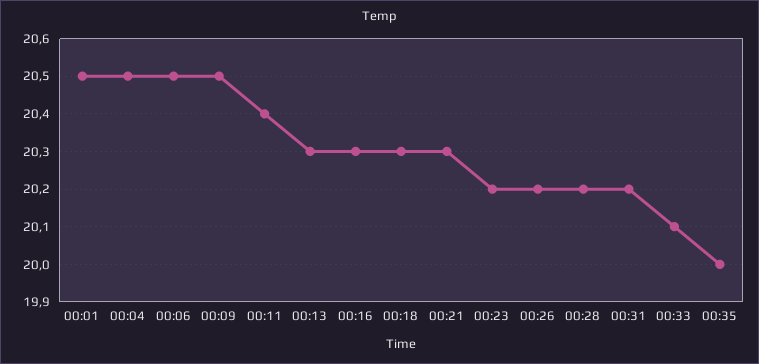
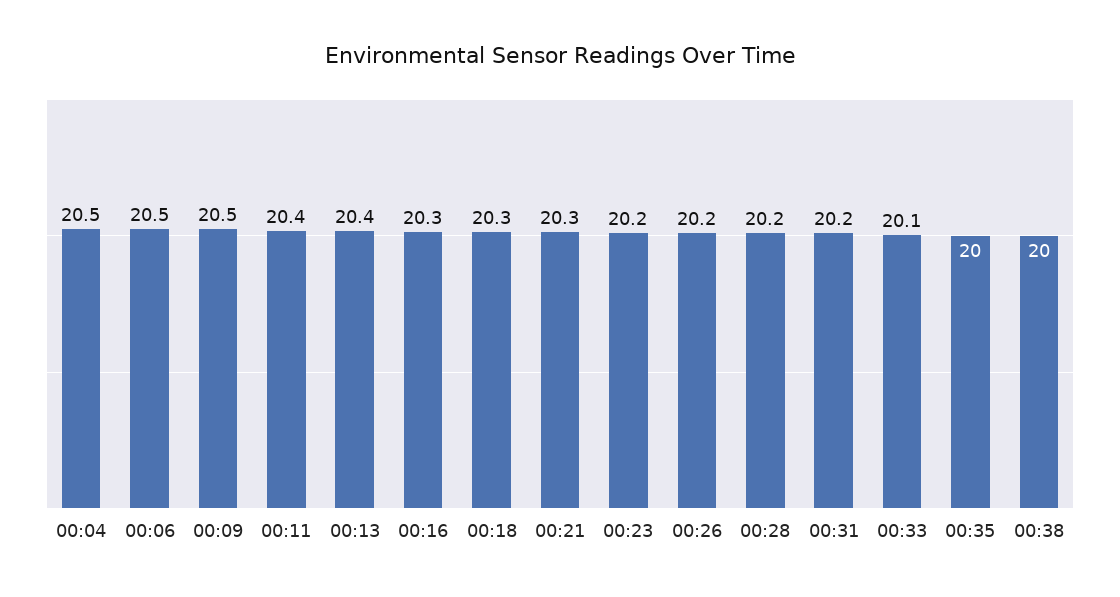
00:01: 20.5 -> none
00:13: 20.3 -> 20.4
00:38: none -> 20

